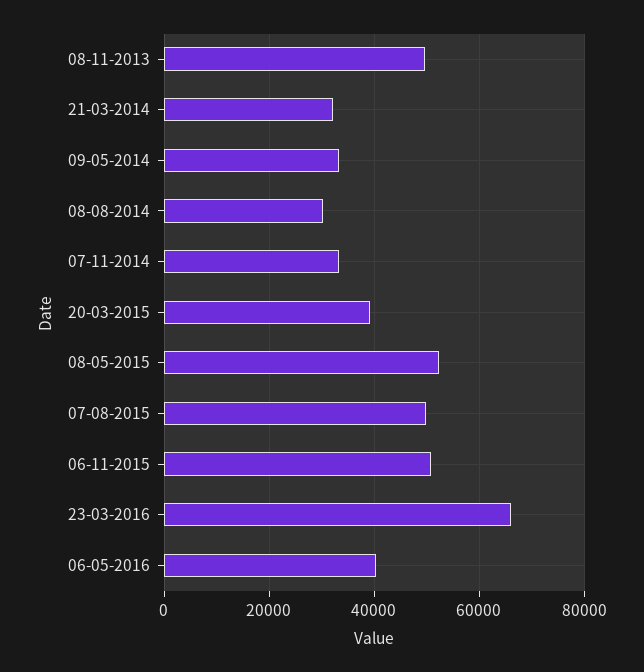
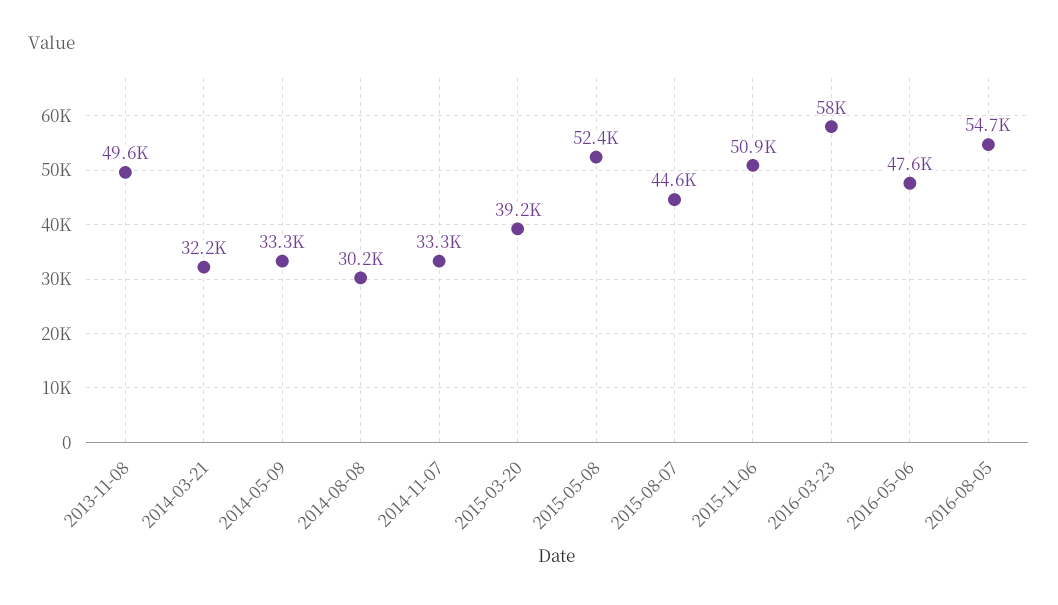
07-08-2015: 50000 -> 44600
23-03-2016: 66000 -> 58000
06-05-2016: 40000 -> 47600
2016-08-05: none -> 54700

